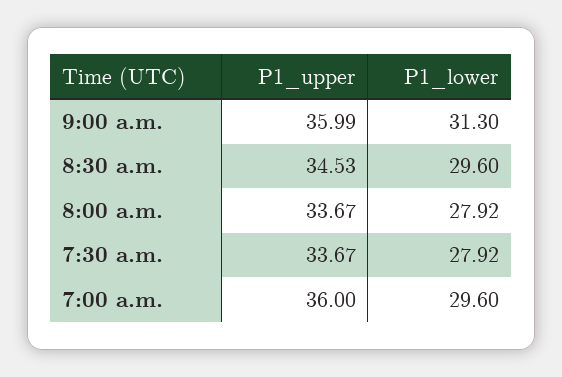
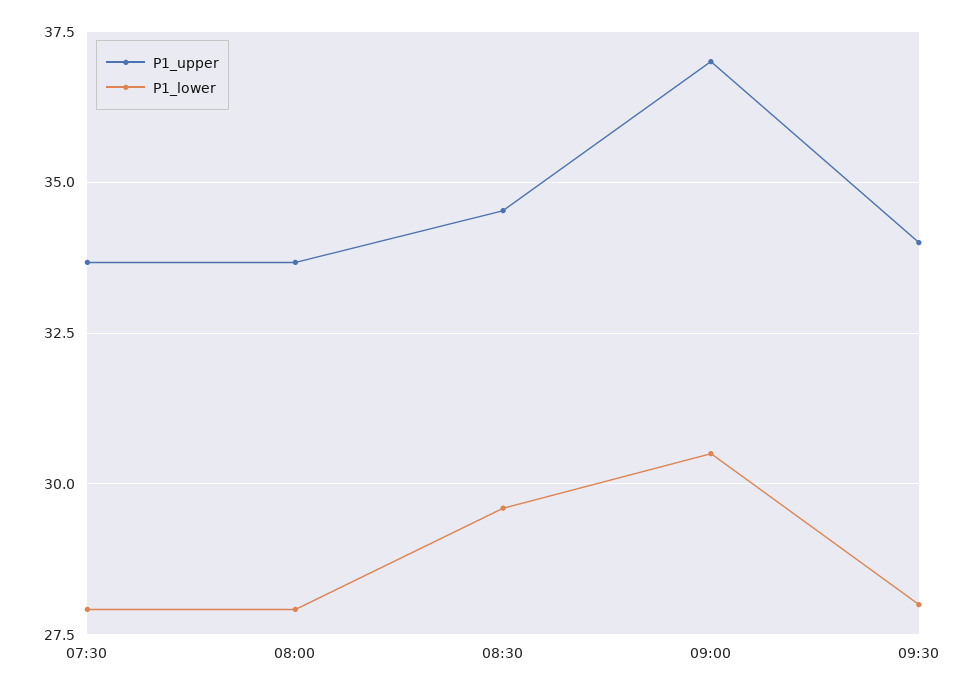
P1_upper, 9:00 a.m.: 35.99 -> 37
P1_lower, 9:00 a.m.: 31.3 -> 30.5
P1_upper, 7:00 a.m.: 36 -> none
P1_lower, 7:00 a.m.: 29.6 -> none
P1_upper, 09:30: none -> 34
P1_lower, 09:30: none -> 28

